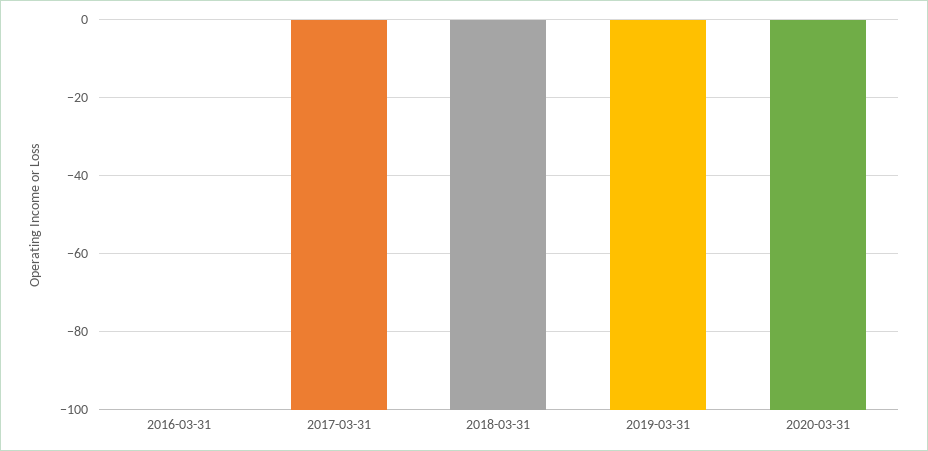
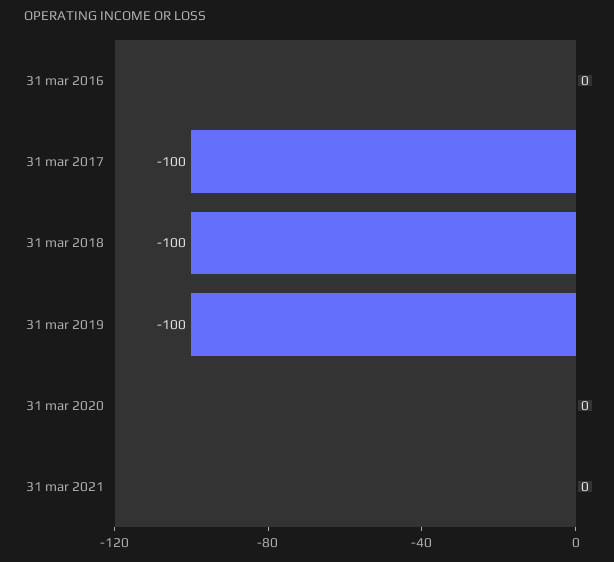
2020-03-31: -100 -> 0
31 mar 2021: none -> 0

